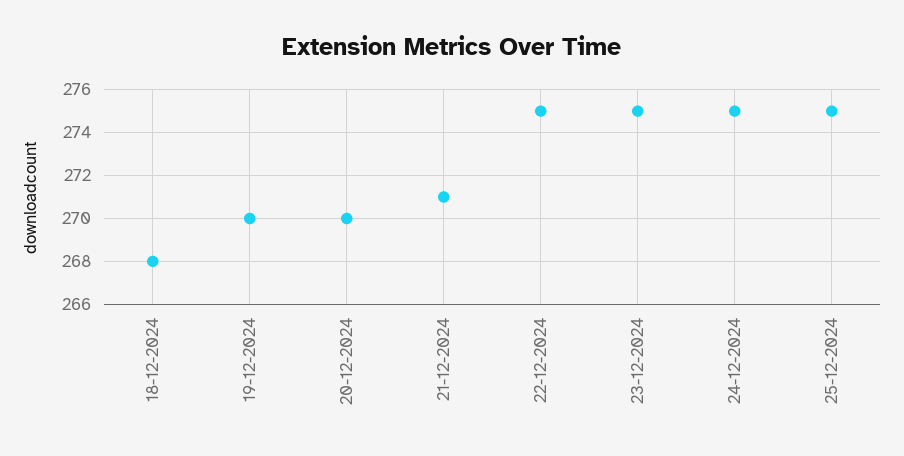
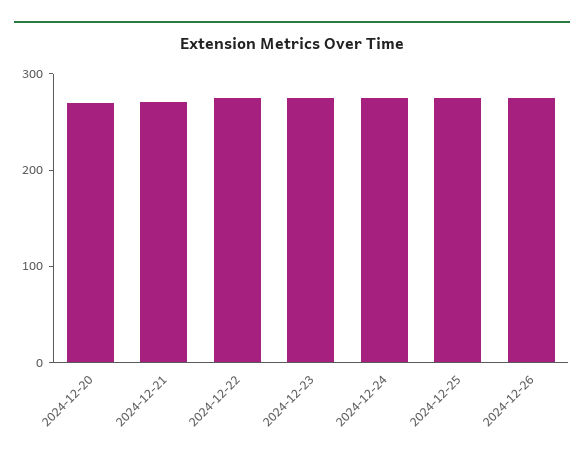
18-12-2024: 268 -> none
19-12-2024: 270 -> none
2024-12-26: none -> 280

